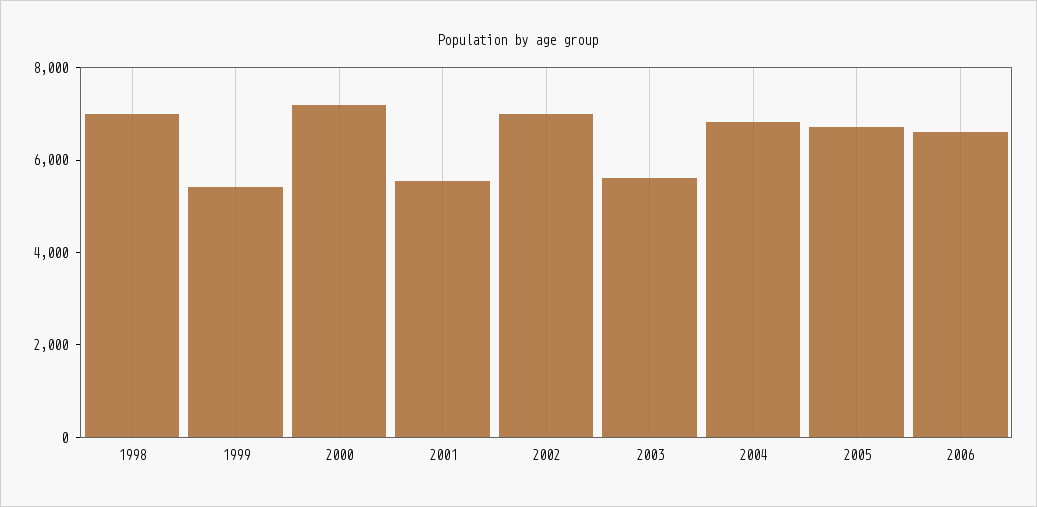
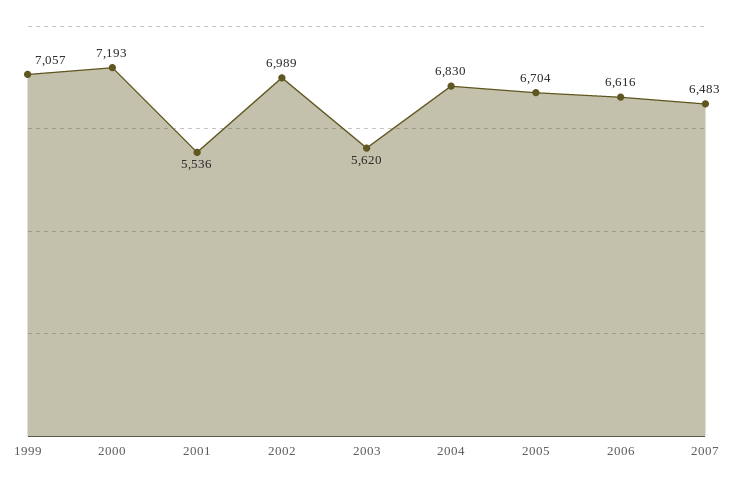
1998: 7000 -> none
1999: 5500 -> 7057
2007: none -> 6483

